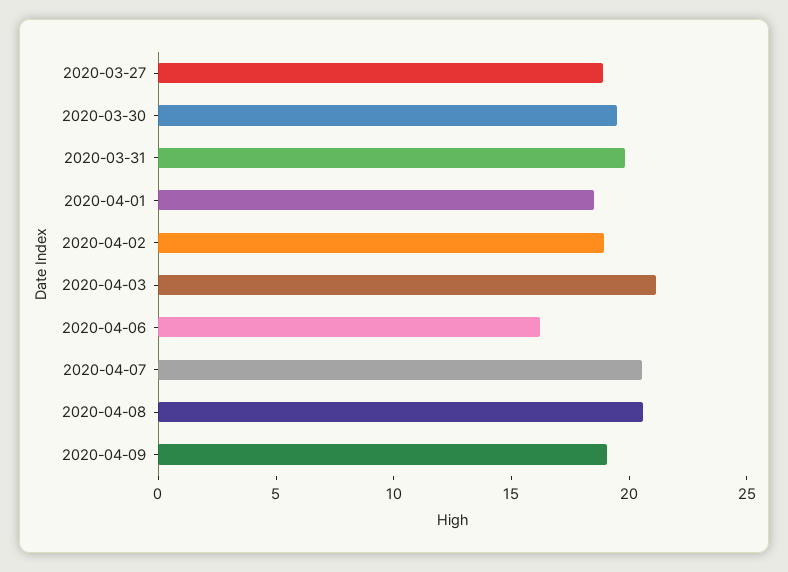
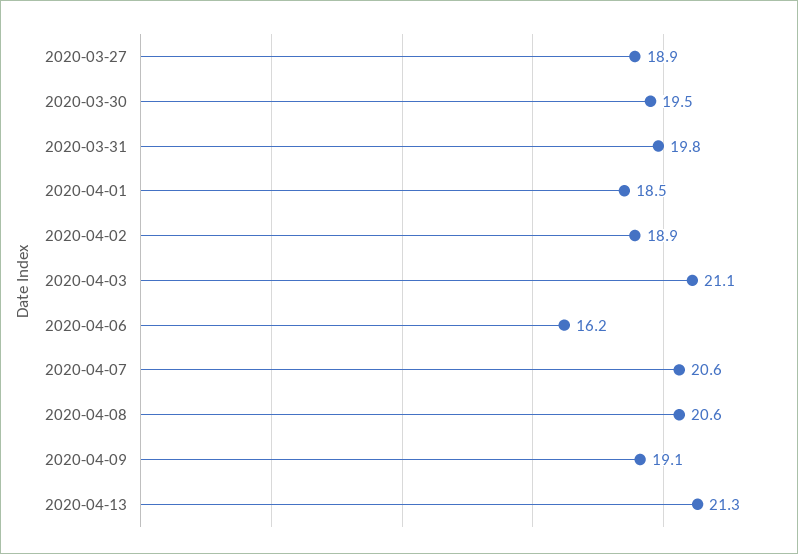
2020-04-13: none -> 21.3

